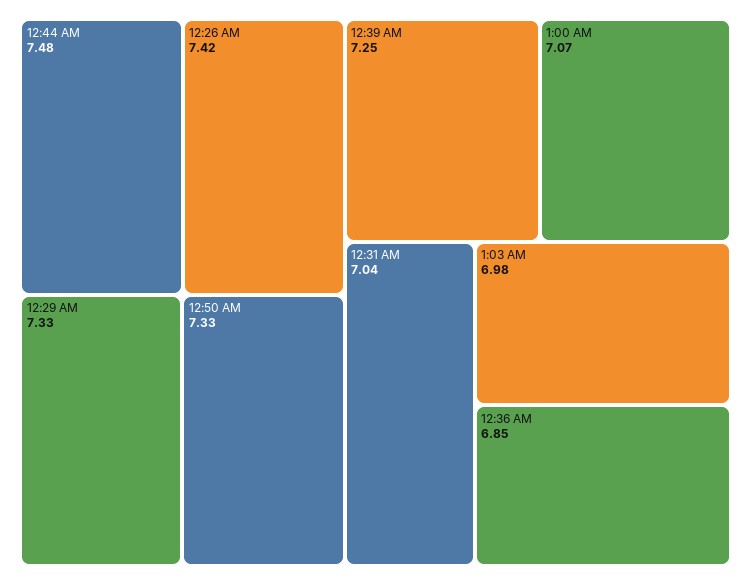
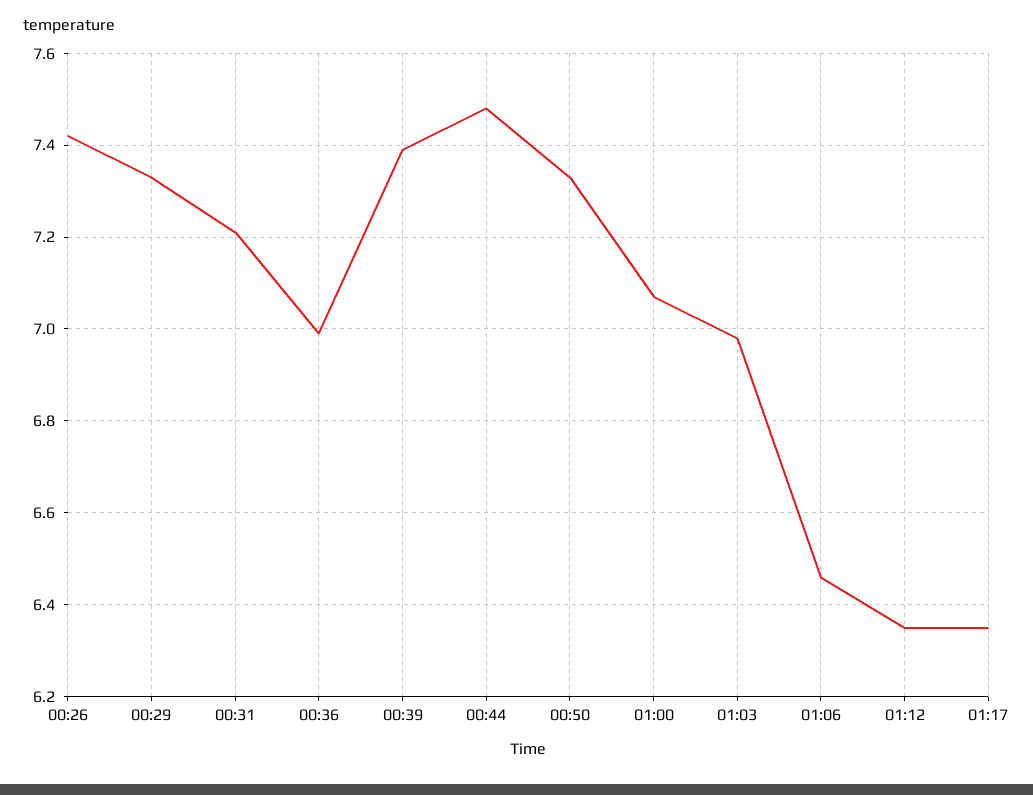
12:39 AM: 7.25 -> 7.4
12:31 AM: 7.04 -> 7.2
12:36 AM: 6.85 -> 7
01:06: none -> 6.45
01:12: none -> 6.35
01:17: none -> 6.35

